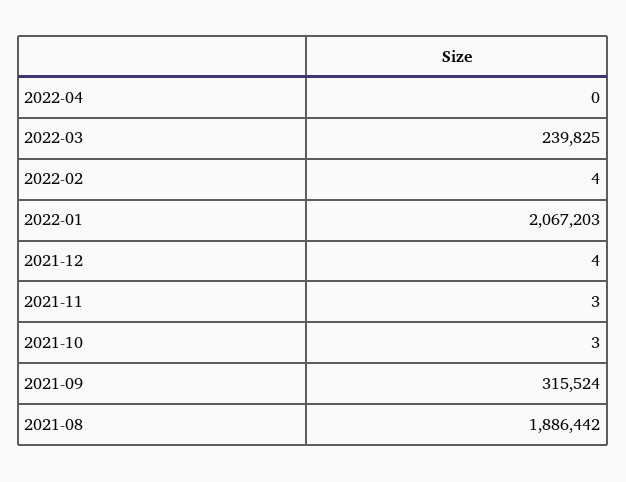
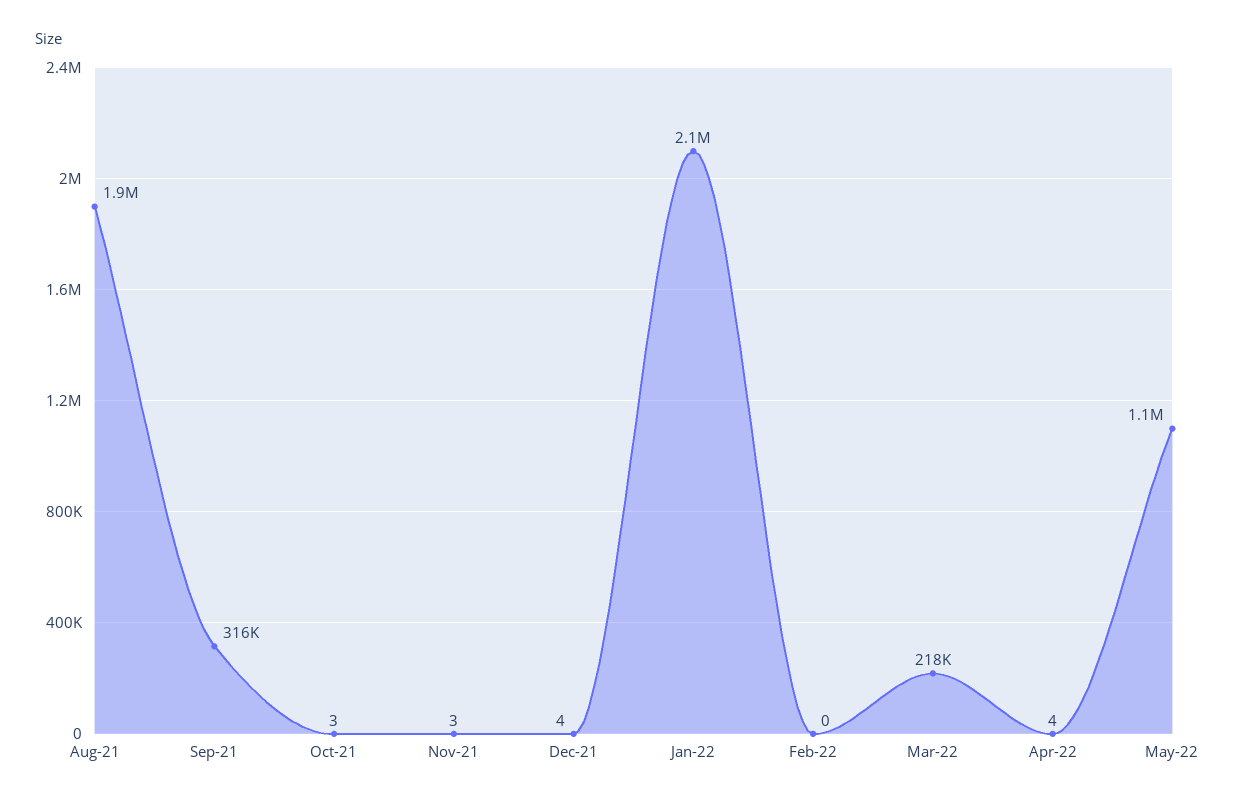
2022-04: 0 -> 4
2022-03: 239825 -> 218000
2022-02: 4 -> 0
May-22: none -> 1100000

